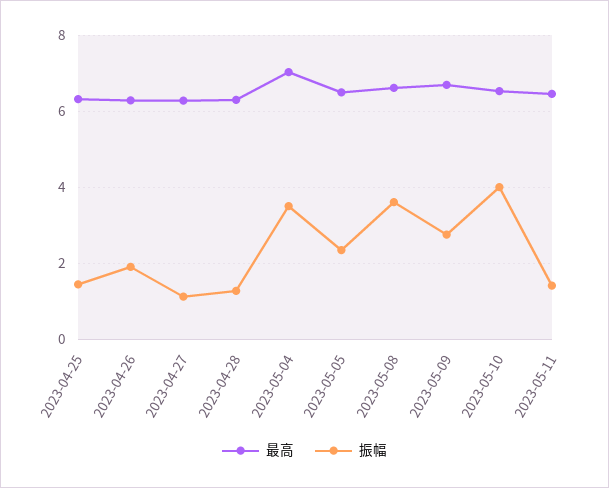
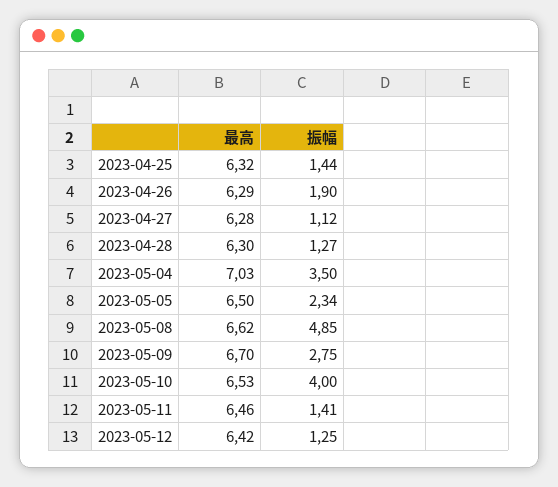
振幅, 2023-05-08: 3.6 -> 4.85
最高, 2023-05-12: none -> 6.42
振幅, 2023-05-12: none -> 1.25

